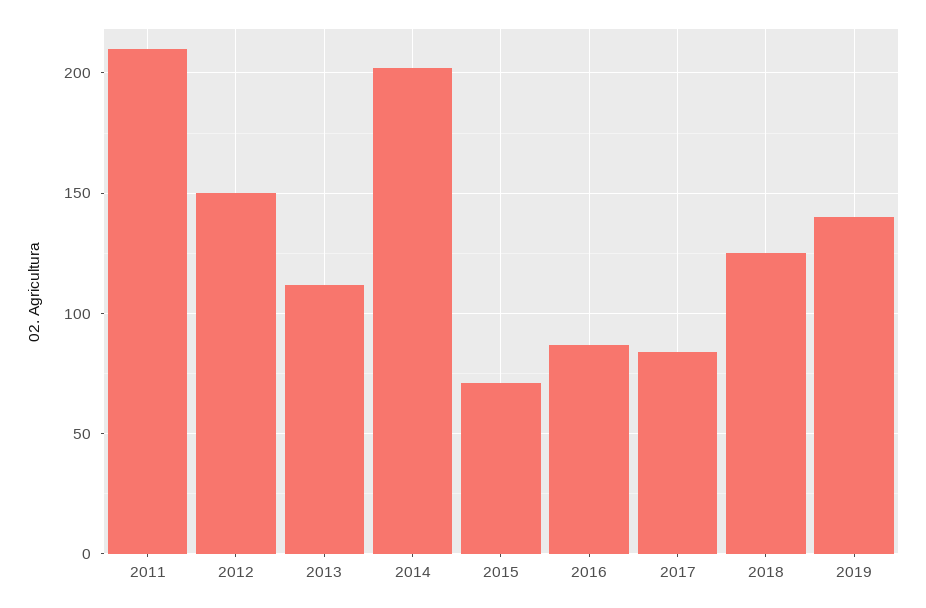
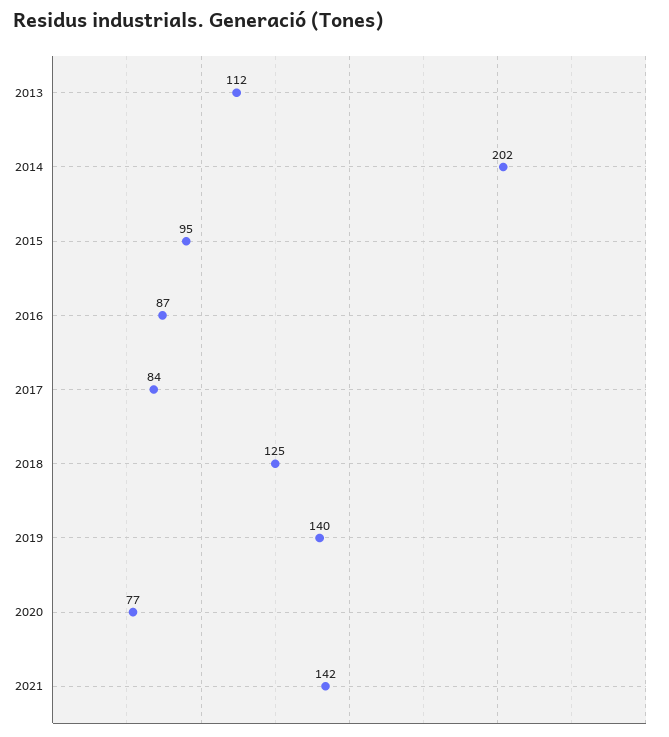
2011: 210 -> none
2012: 150 -> none
2015: 70 -> 95
2020: none -> 77
2021: none -> 142

